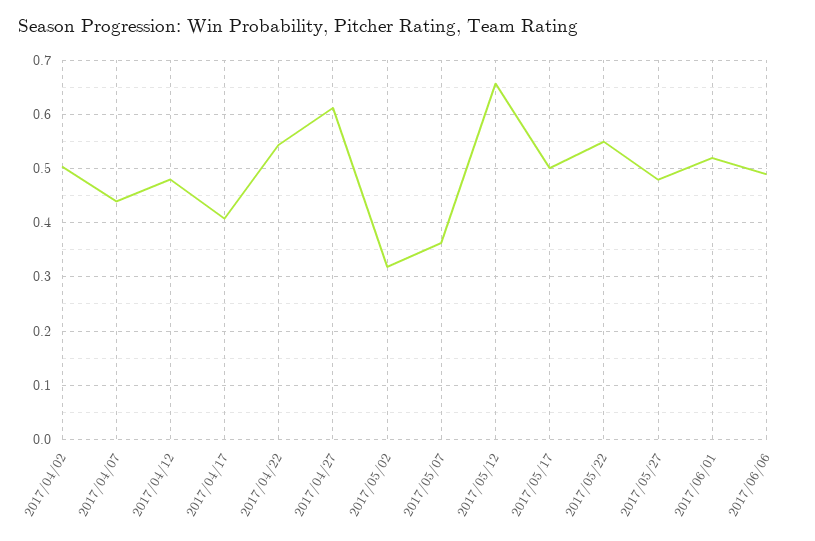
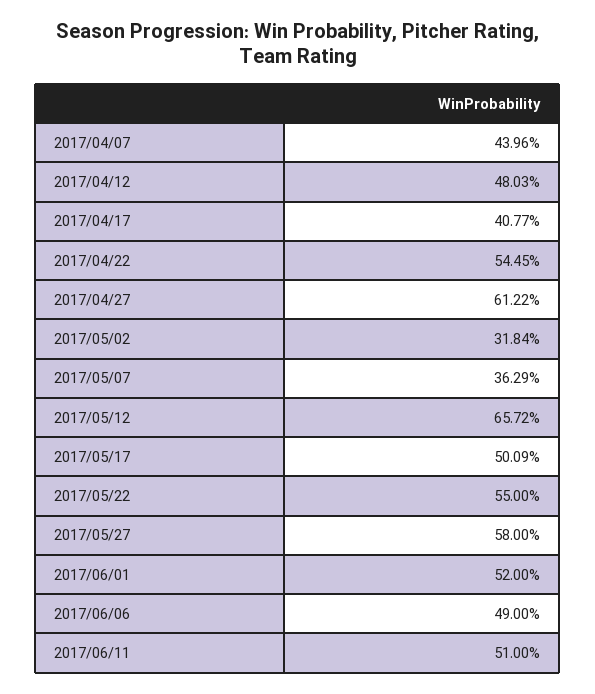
2017/04/02: 0.5 -> none
2017/05/27: 0.48 -> 0.58
2017/06/11: none -> 0.51

